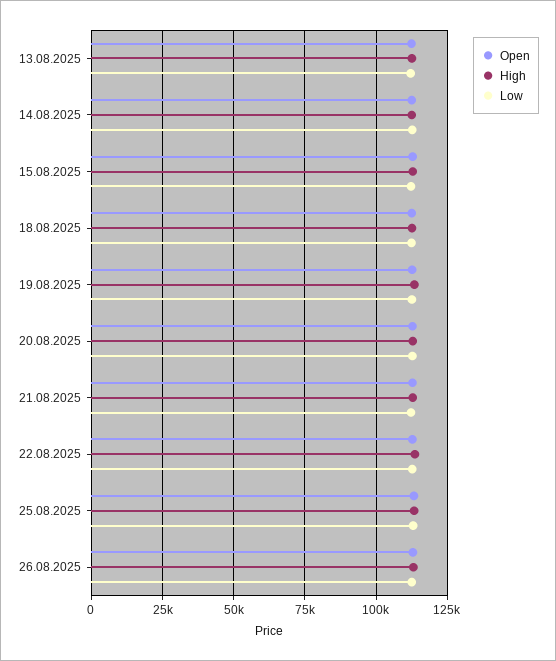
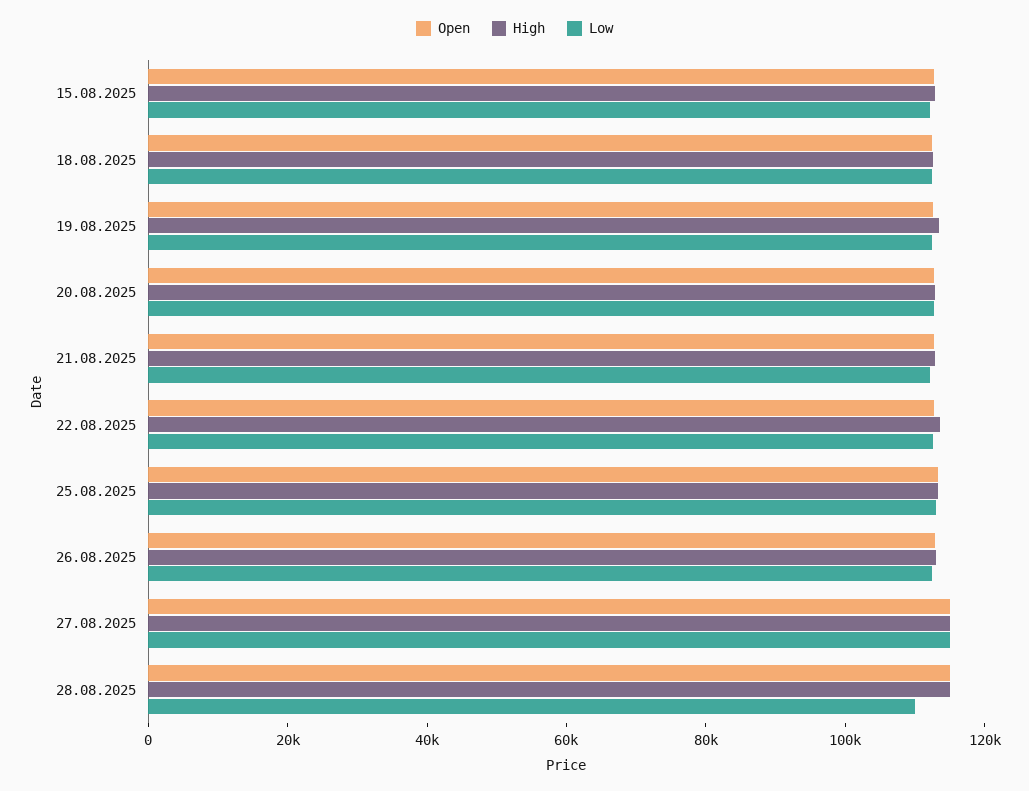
Open, 13.08.2025: 112500 -> none
High, 13.08.2025: 112500 -> none
Low, 13.08.2025: 112500 -> none
Open, 14.08.2025: 112500 -> none
High, 14.08.2025: 112500 -> none
Low, 14.08.2025: 112500 -> none
Open, 27.08.2025: none -> 115000
High, 27.08.2025: none -> 115000
Low, 27.08.2025: none -> 115000
Open, 28.08.2025: none -> 115000
High, 28.08.2025: none -> 115000
Low, 28.08.2025: none -> 110000

